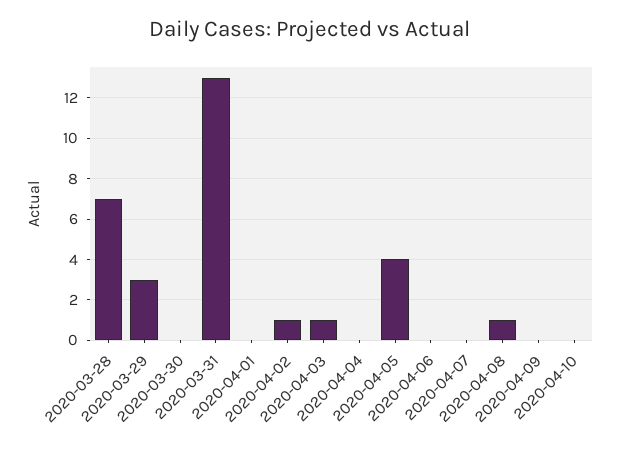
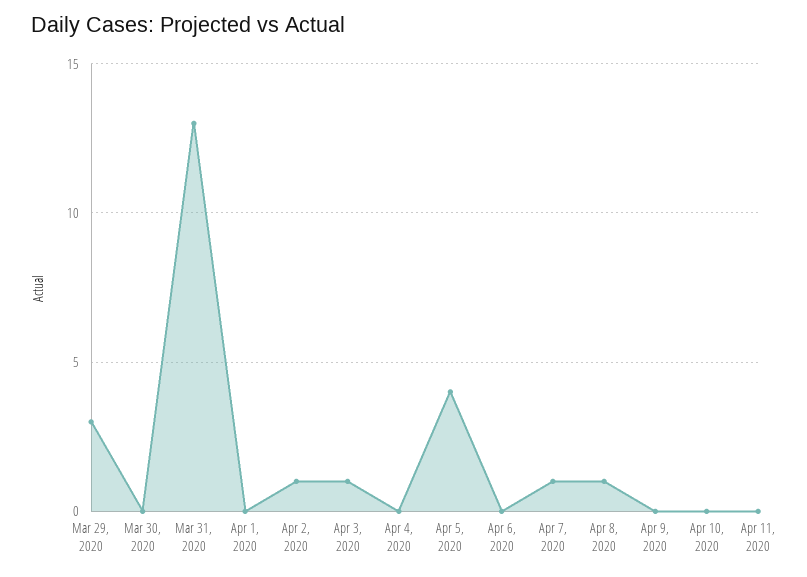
2020-03-28: 7 -> none
2020-04-07: 0 -> 1
Apr 11, 2020: none -> 0

